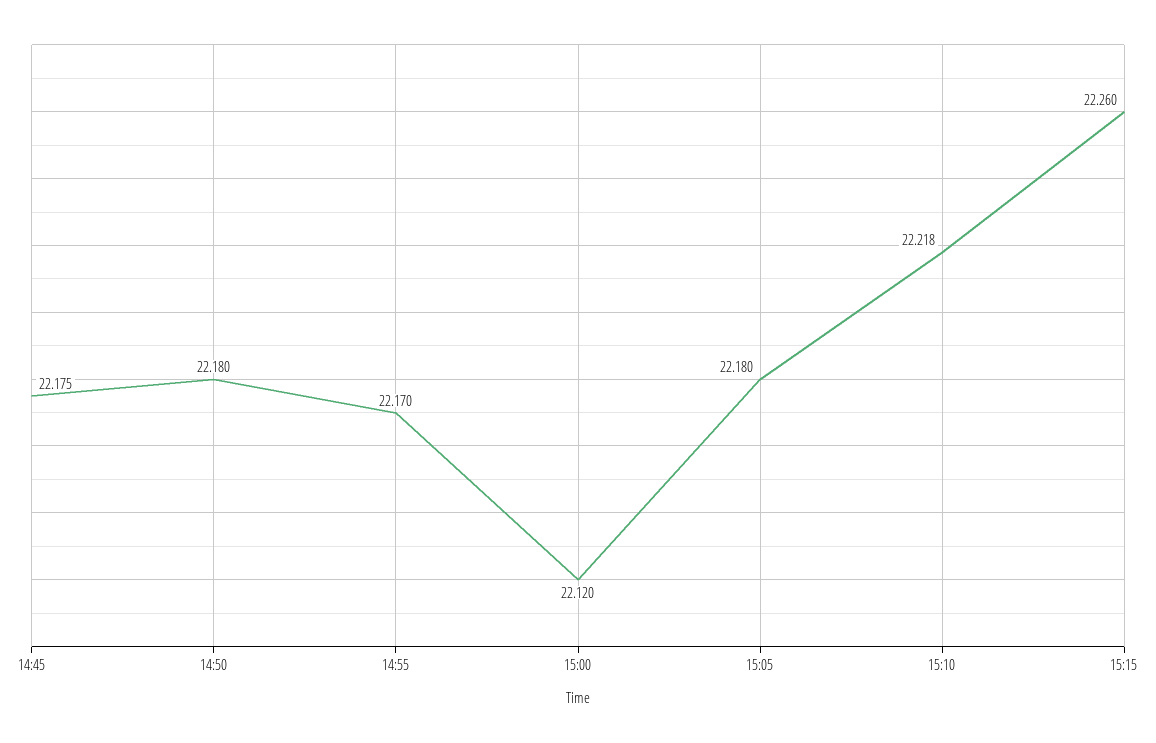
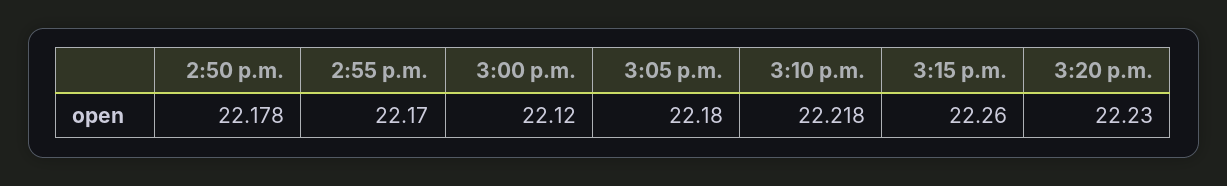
14:45: 22.175 -> none
14:50: 22.18 -> 22.178
3:20 p.m.: none -> 22.23

